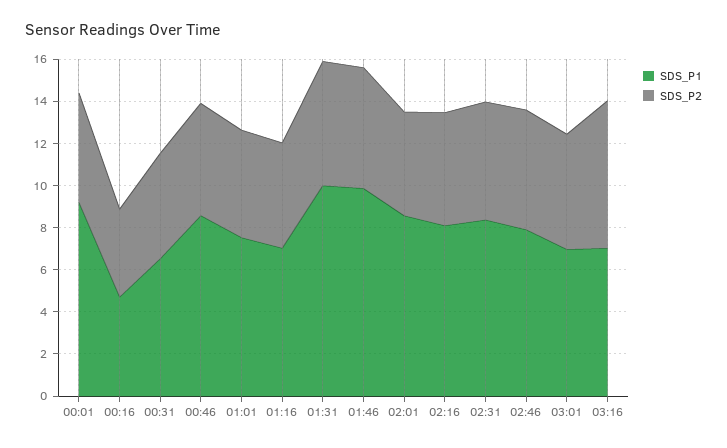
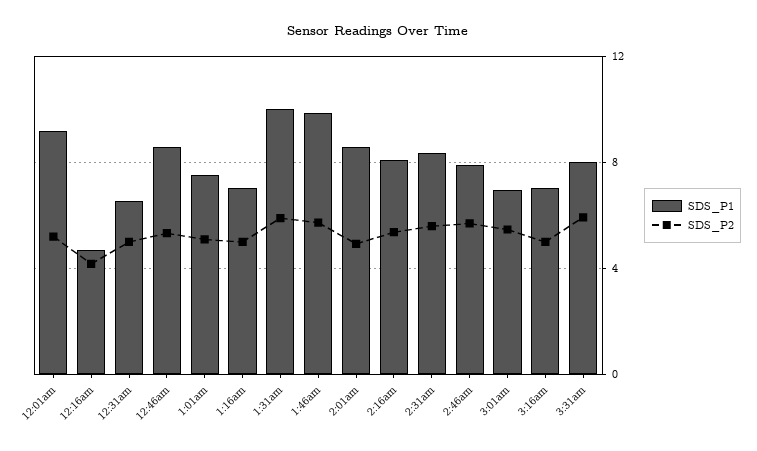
SDS_P2, 03:16: 7 -> 5
SDS_P1, 3:31am: none -> 8
SDS_P2, 3:31am: none -> 6

